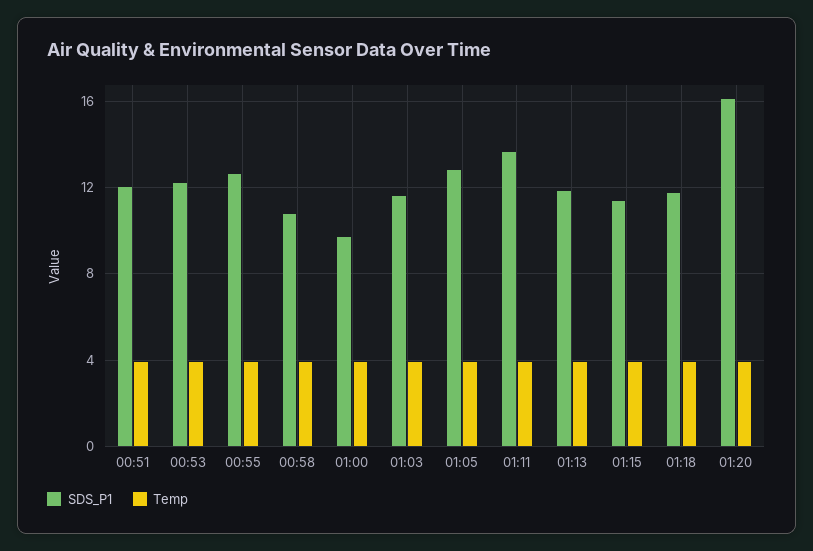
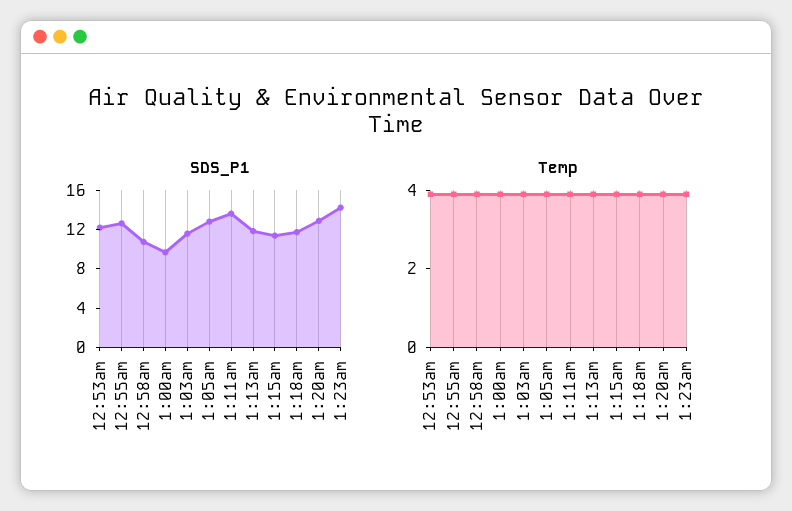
SDS_P1, 00:51: 12 -> none
Temp, 00:51: 4 -> none
SDS_P1, 01:20: 16 -> 13
SDS_P1, 1:23am: none -> 14
Temp, 1:23am: none -> 4

